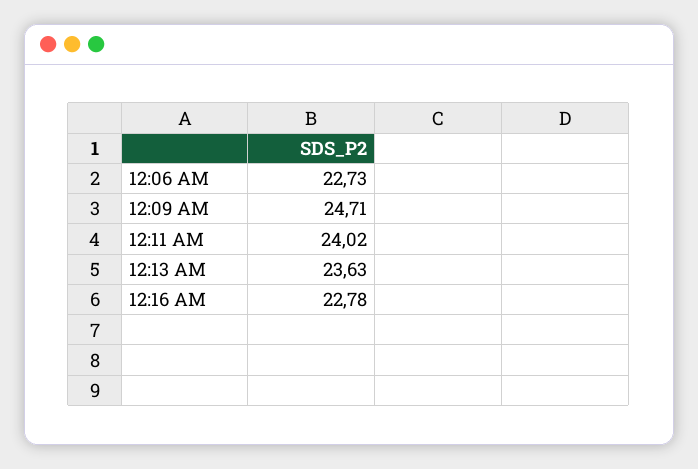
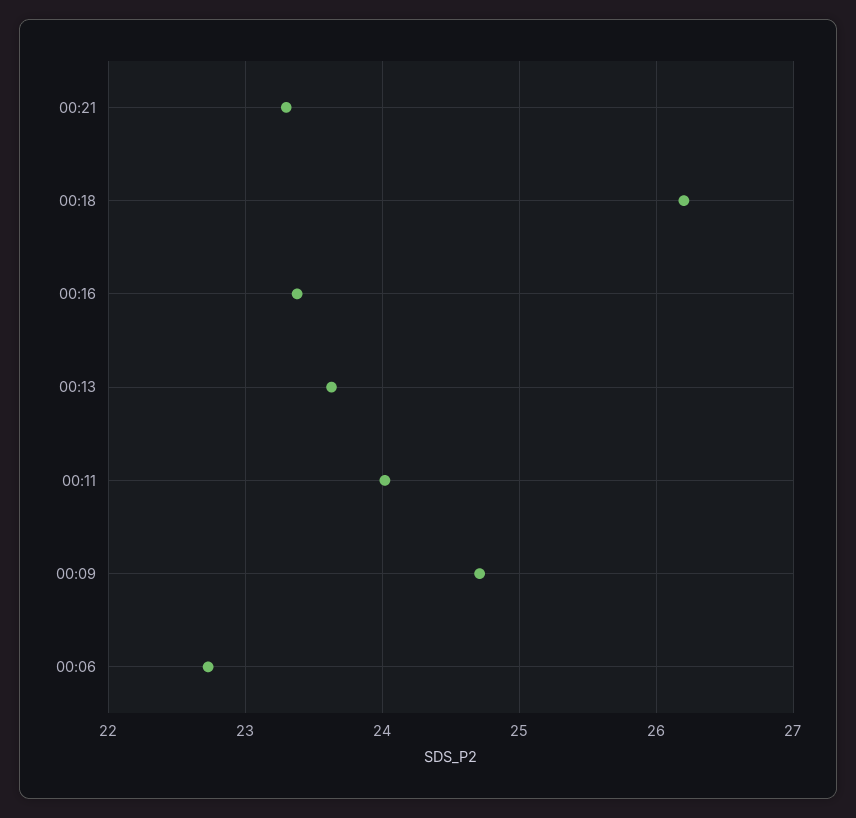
12:16 AM: 22.78 -> 23.4
00:21: none -> 23.3
00:18: none -> 26.2

